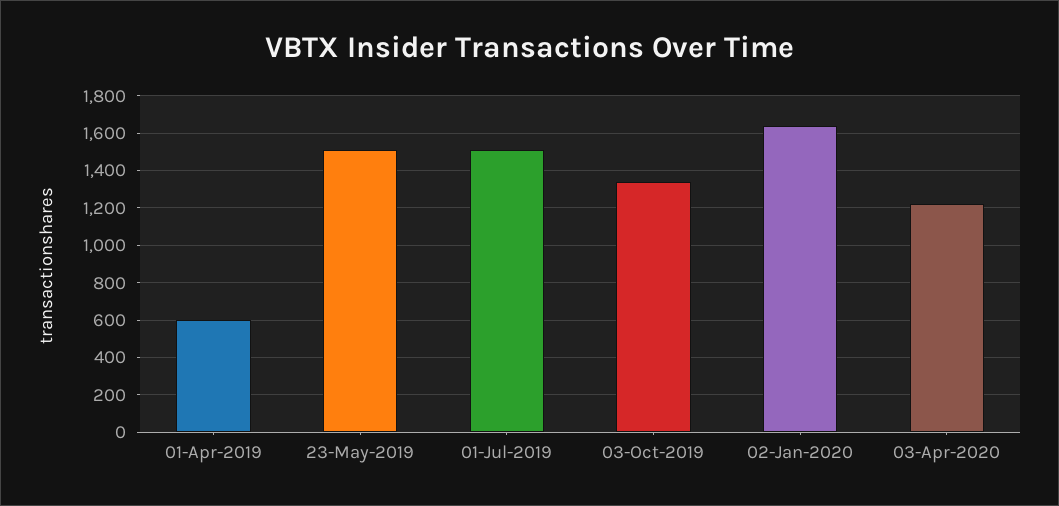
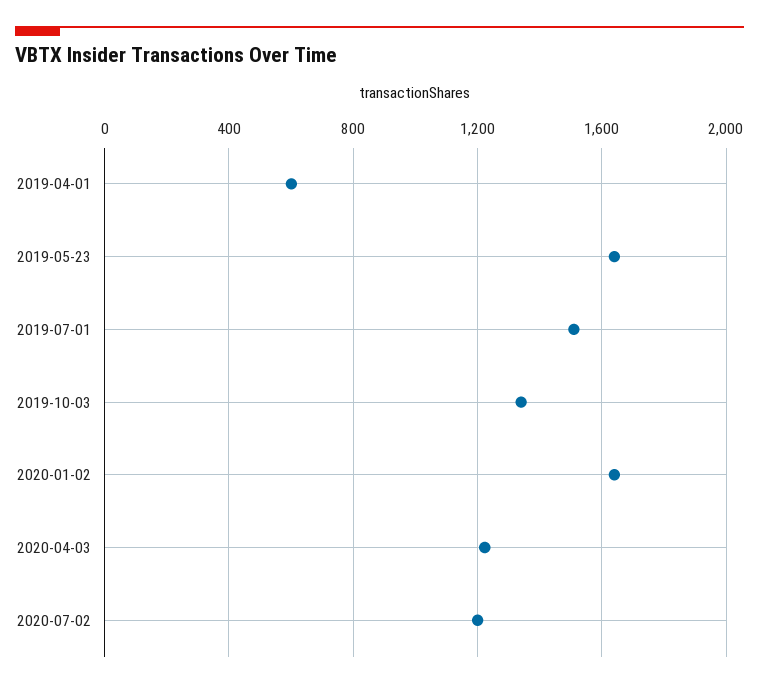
23-May-2019: 1500 -> 1650
2020-07-02: none -> 1200

